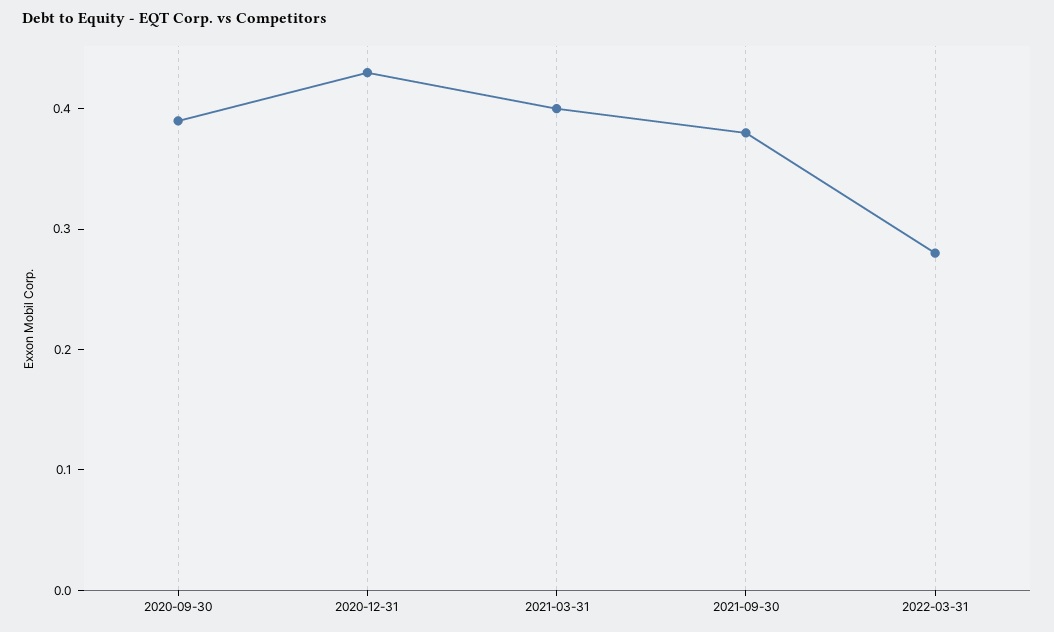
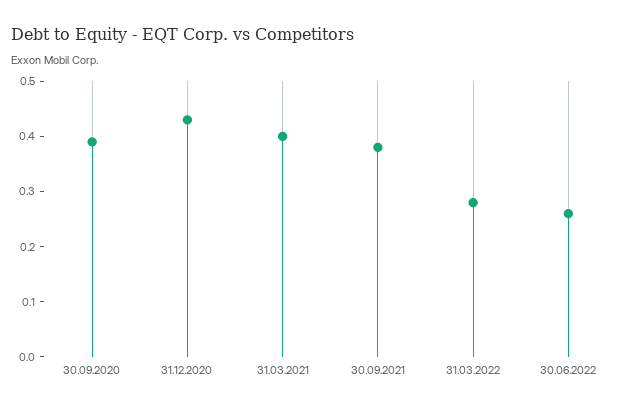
30.06.2022: none -> 0.25

